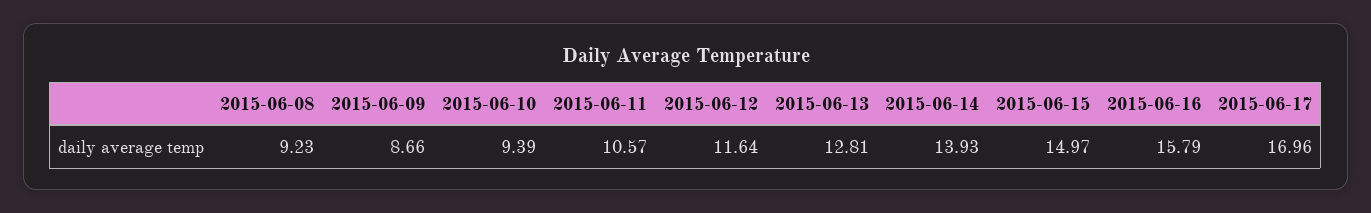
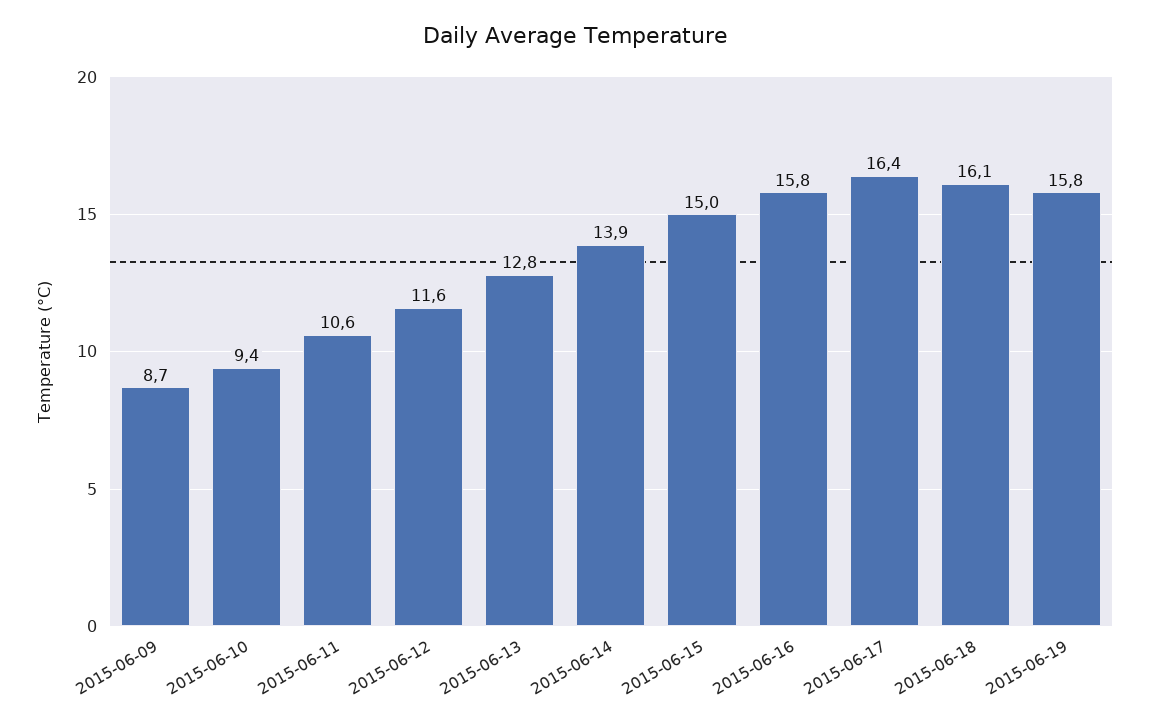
2015-06-08: 9.23 -> none
2015-06-17: 16.96 -> 16.4
2015-06-18: none -> 16.1
2015-06-19: none -> 15.8

